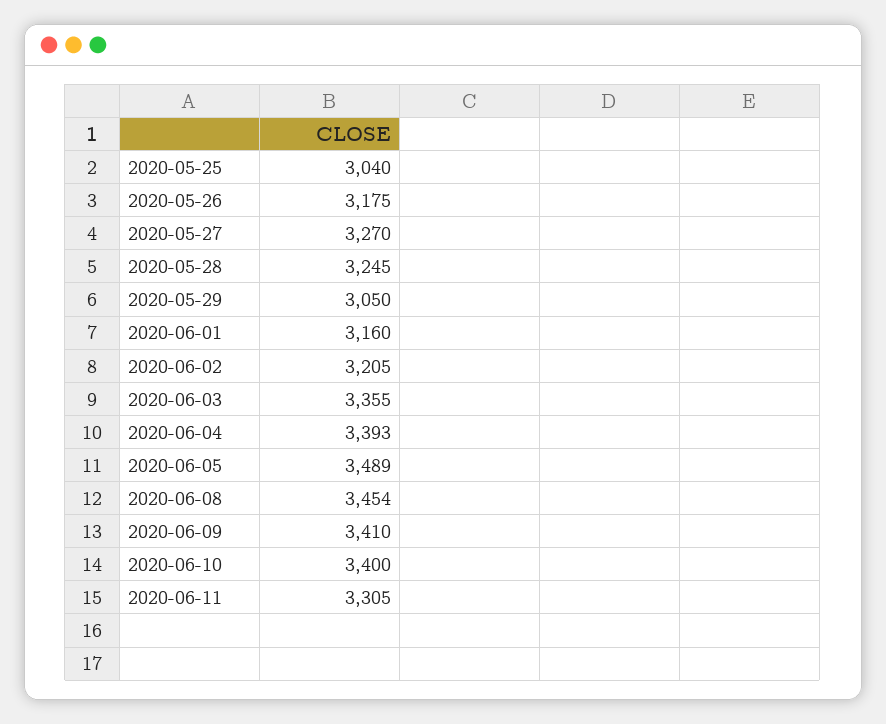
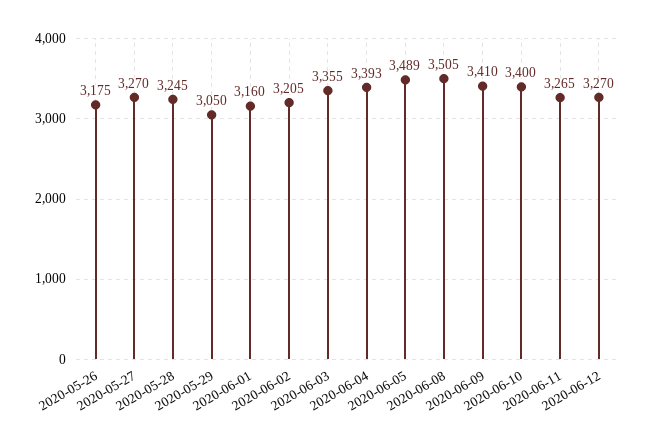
2020-05-25: 3040 -> none
2020-06-08: 3454 -> 3505
2020-06-11: 3305 -> 3265
2020-06-12: none -> 3270

